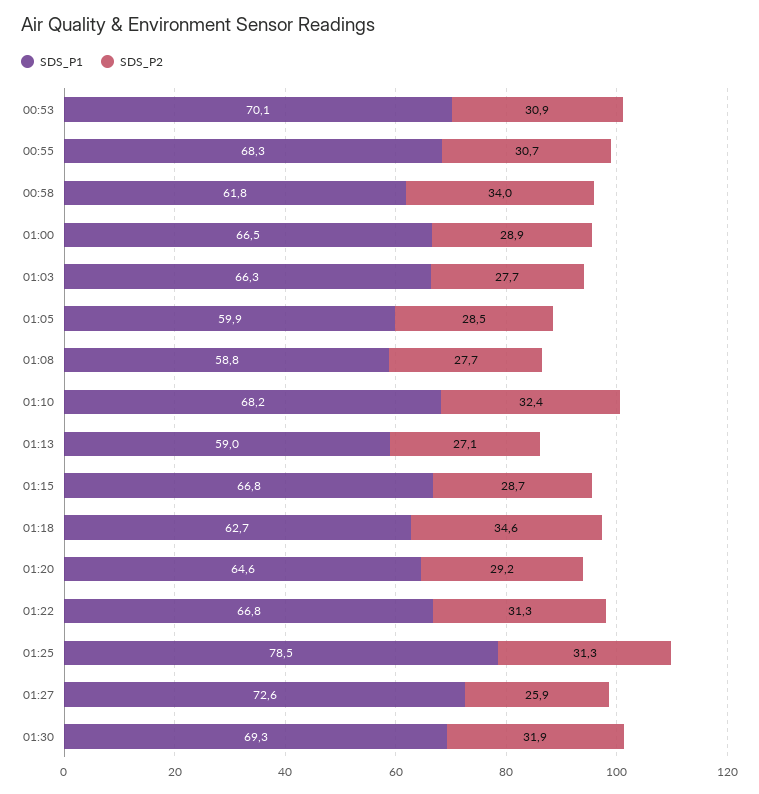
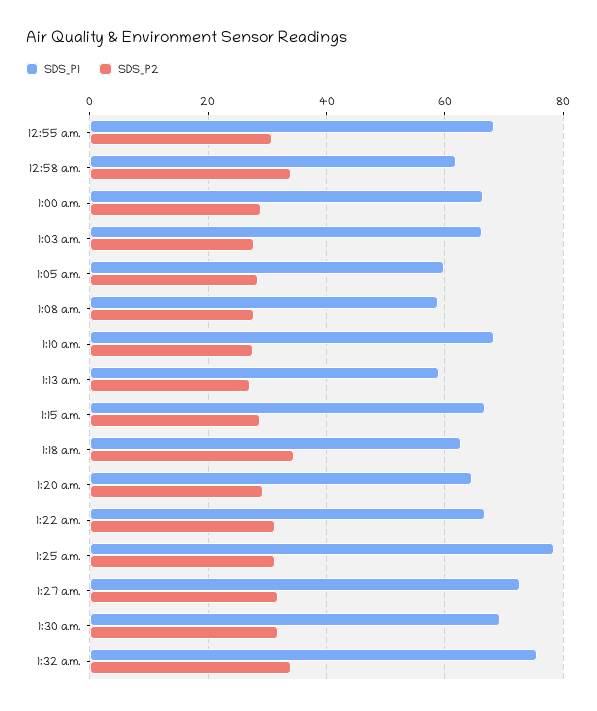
SDS_P1, 00:53: 70.1 -> none
SDS_P2, 00:53: 30.9 -> none
SDS_P2, 01:10: 32.4 -> 28
SDS_P2, 01:27: 25.9 -> 32
SDS_P1, 1:32 a.m.: none -> 76
SDS_P2, 1:32 a.m.: none -> 34

